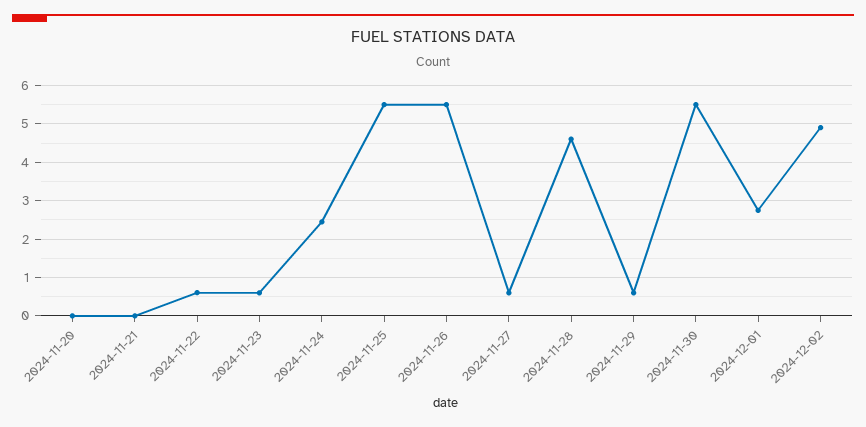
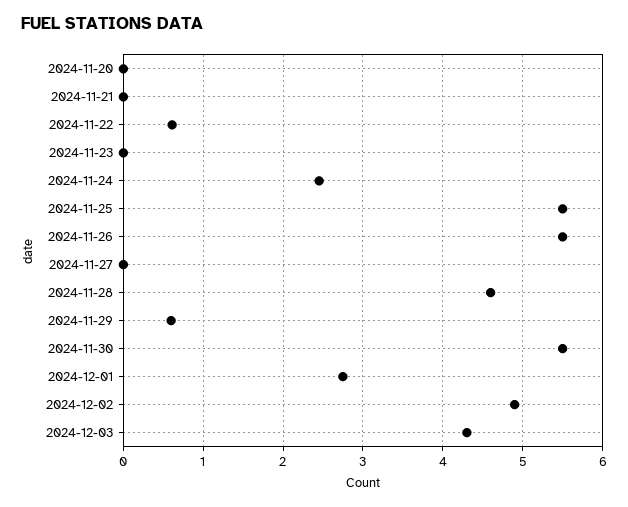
2024-11-23: 0.6 -> 0
2024-11-27: 0.6 -> 0
2024-12-03: none -> 4.3

